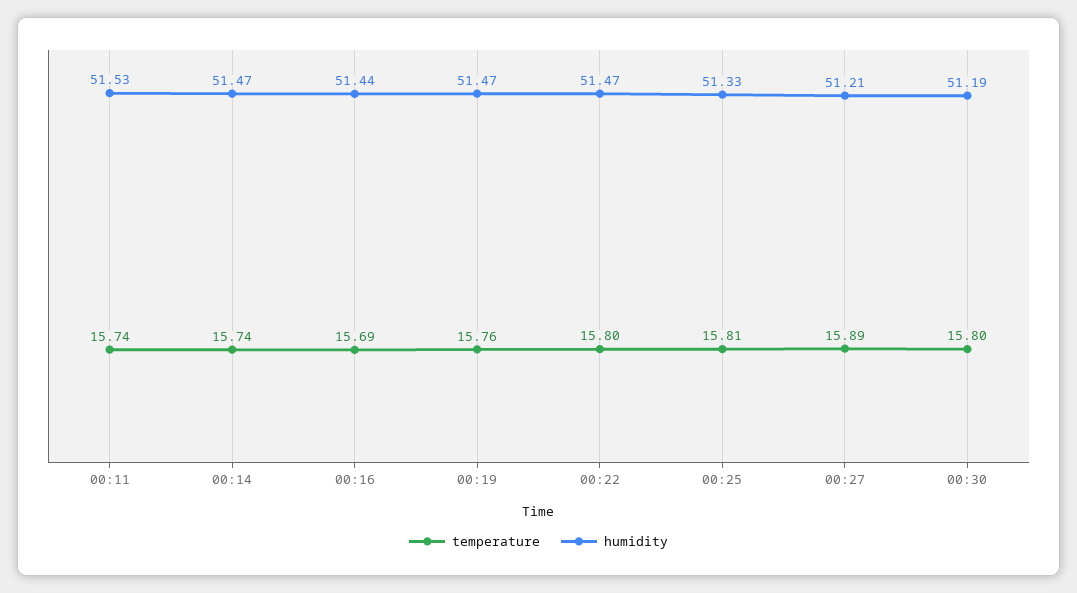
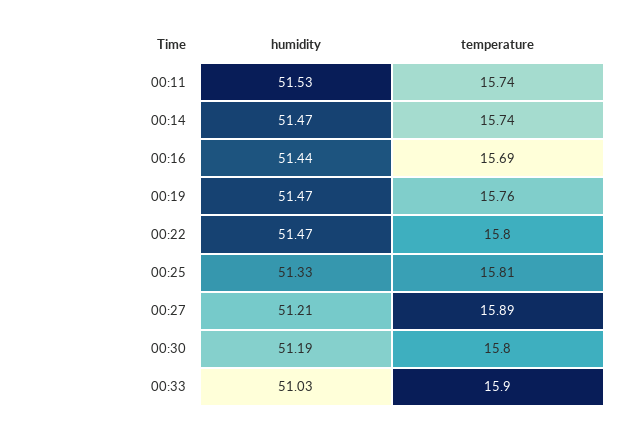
humidity, 00:33: none -> 51.03
temperature, 00:33: none -> 15.9

